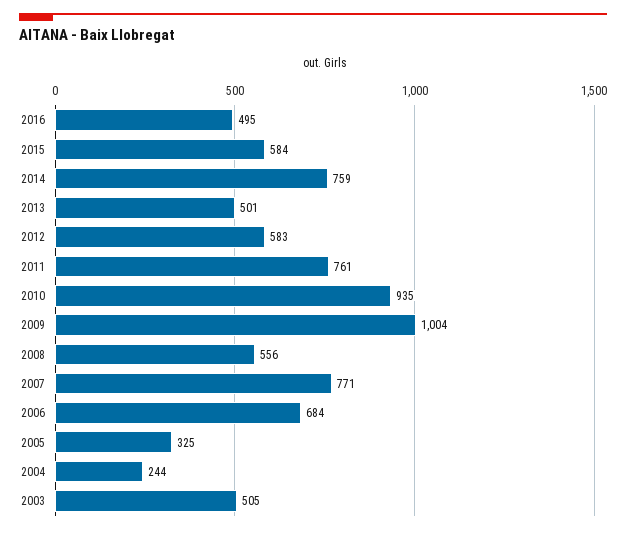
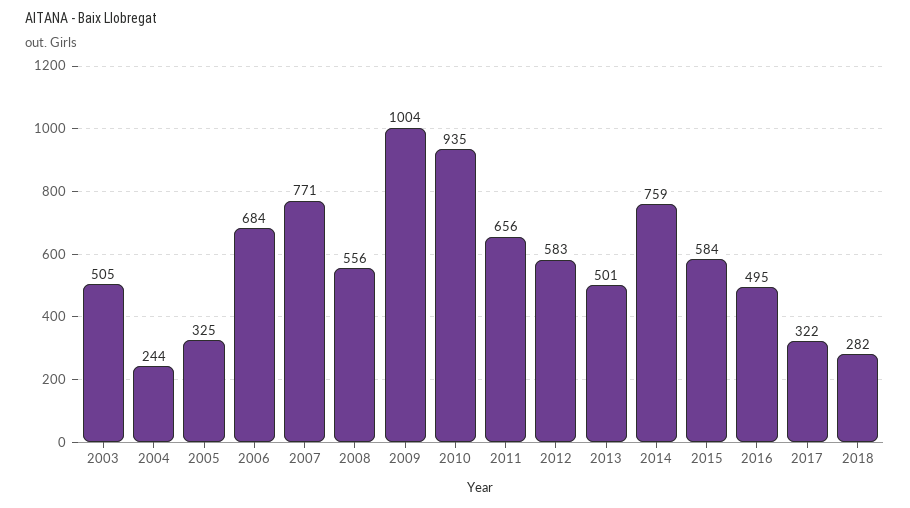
2011: 761 -> 656
2017: none -> 322
2018: none -> 282

